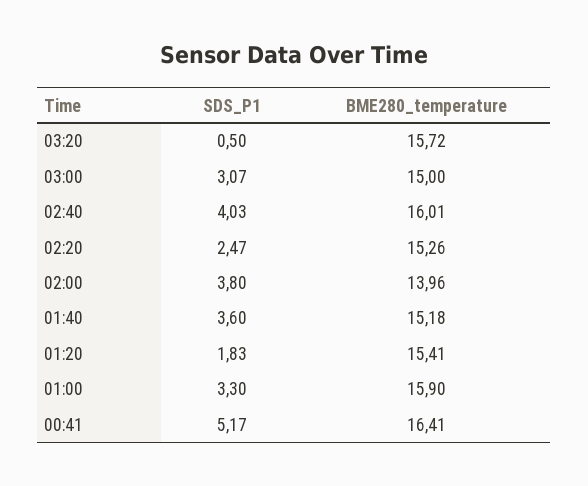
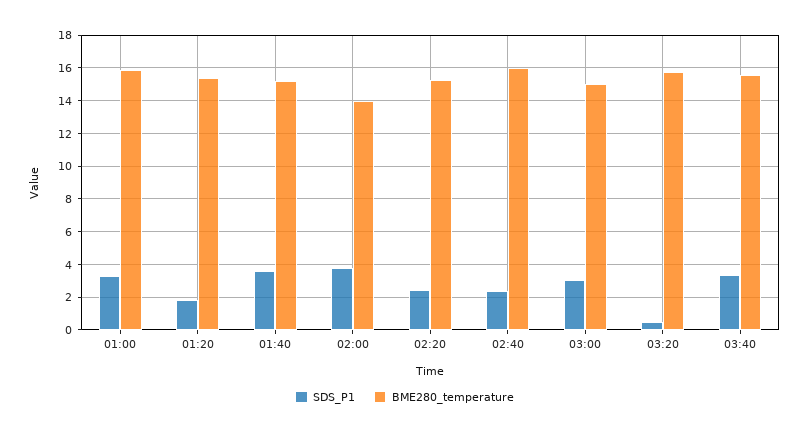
SDS_P1, 02:40: 4.03 -> 2.5
SDS_P1, 00:41: 5.17 -> none
BME280_temperature, 00:41: 16.41 -> none
SDS_P1, 03:40: none -> 3.5
BME280_temperature, 03:40: none -> 15.5

